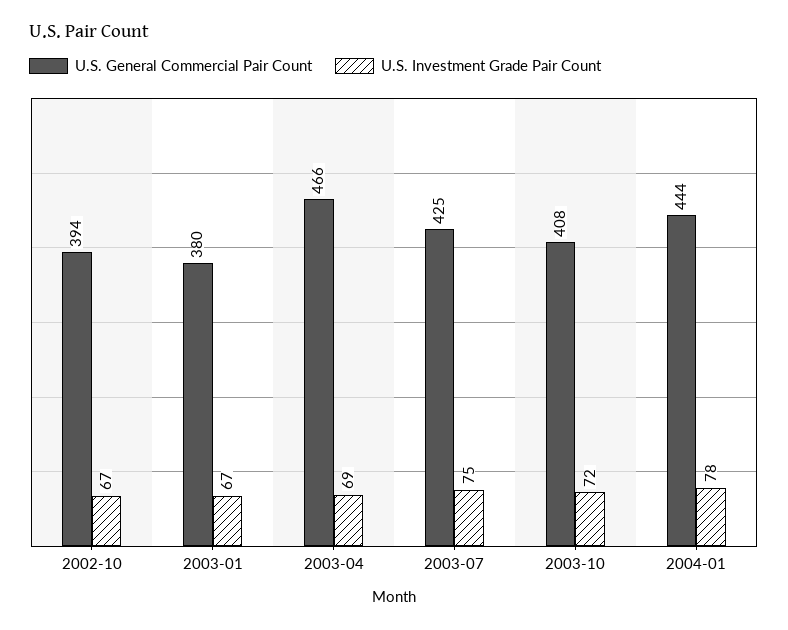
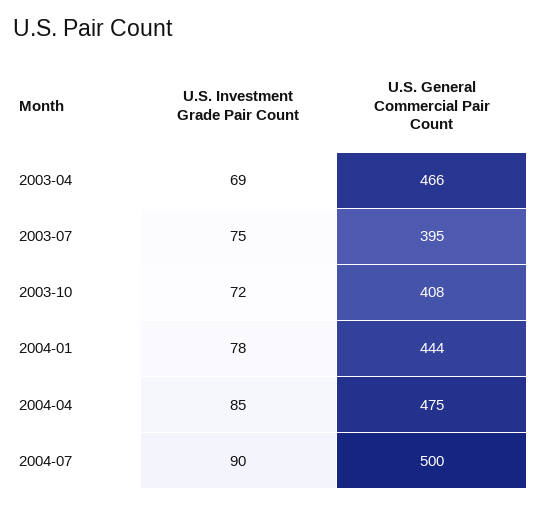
U.S. General Commercial Pair Count, 2002-10: 394 -> none
U.S. Investment Grade Pair Count, 2002-10: 67 -> none
U.S. General Commercial Pair Count, 2003-01: 380 -> none
U.S. Investment Grade Pair Count, 2003-01: 67 -> none
U.S. General Commercial Pair Count, 2003-07: 425 -> 395
U.S. Investment Grade Pair Count, 2004-04: none -> 85
U.S. General Commercial Pair Count, 2004-04: none -> 475
U.S. Investment Grade Pair Count, 2004-07: none -> 90
U.S. General Commercial Pair Count, 2004-07: none -> 500

